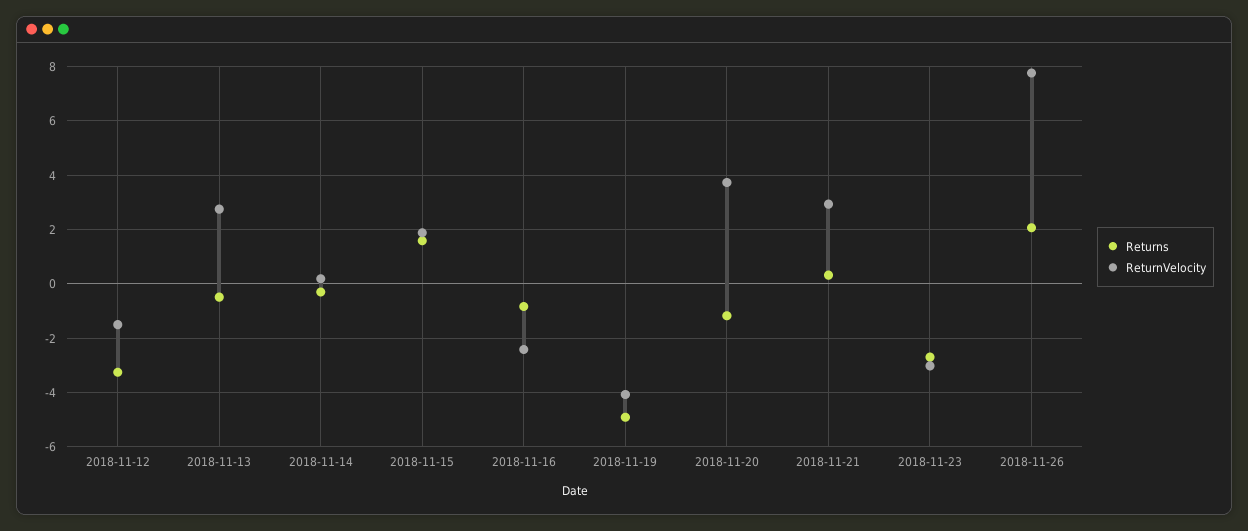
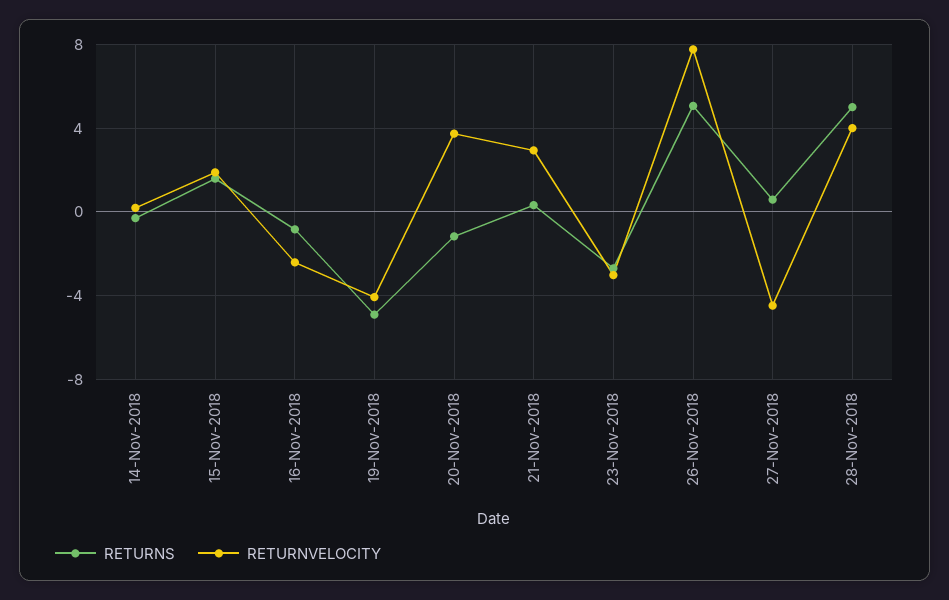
Returns, 2018-11-12: -3.25 -> none
ReturnVelocity, 2018-11-12: -1.5 -> none
Returns, 2018-11-13: -0.5 -> none
ReturnVelocity, 2018-11-13: 2.75 -> none
Returns, 2018-11-26: 2 -> 5
Returns, 27-Nov-2018: none -> 0.5
ReturnVelocity, 27-Nov-2018: none -> -4.5
Returns, 28-Nov-2018: none -> 5
ReturnVelocity, 28-Nov-2018: none -> 4

